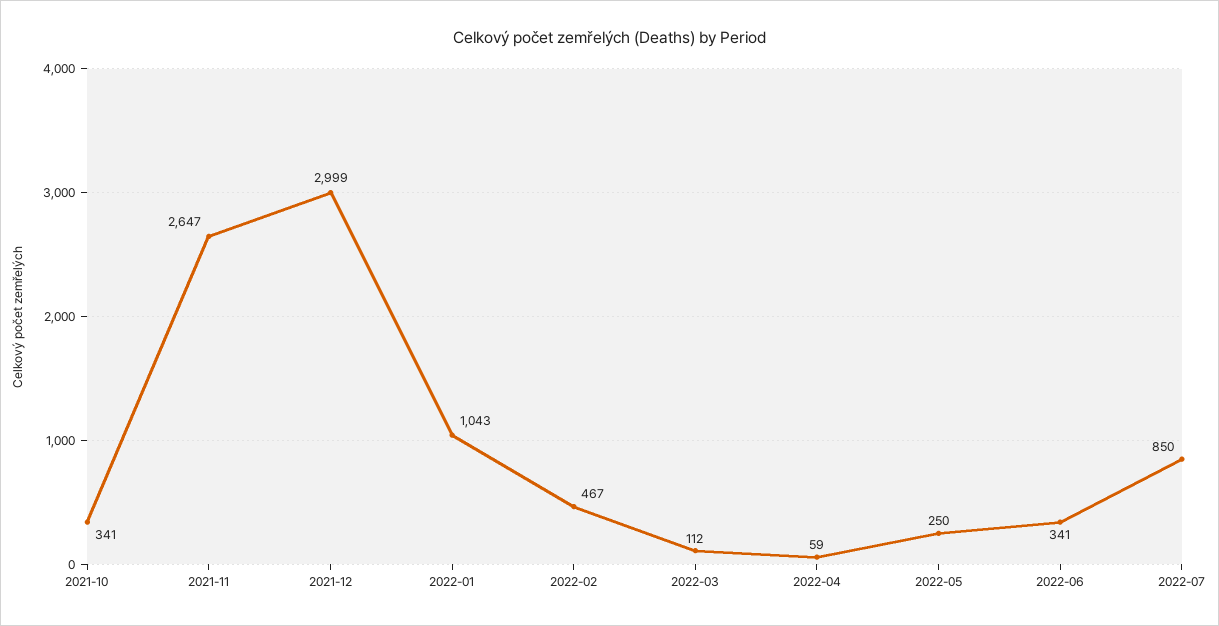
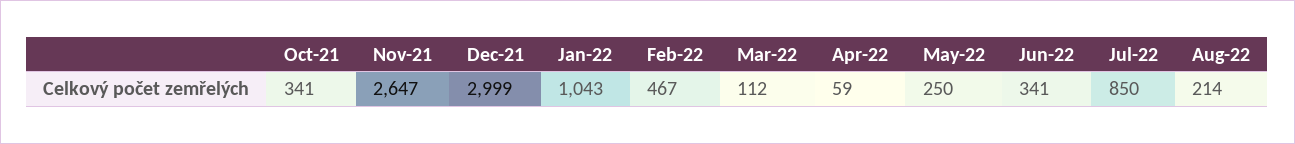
Aug-22: none -> 214

